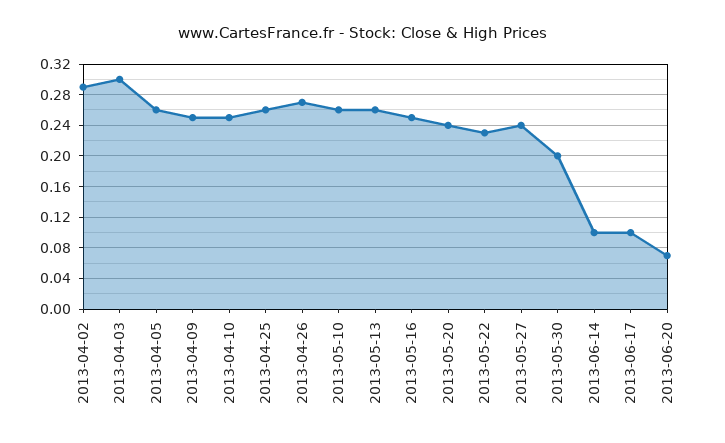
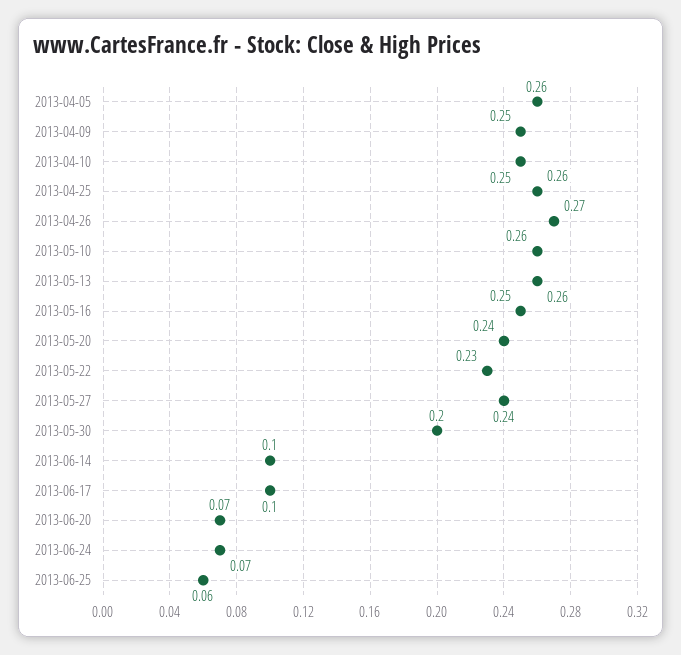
2013-04-02: 0.29 -> none
2013-04-03: 0.3 -> none
2013-06-24: none -> 0.07
2013-06-25: none -> 0.06

